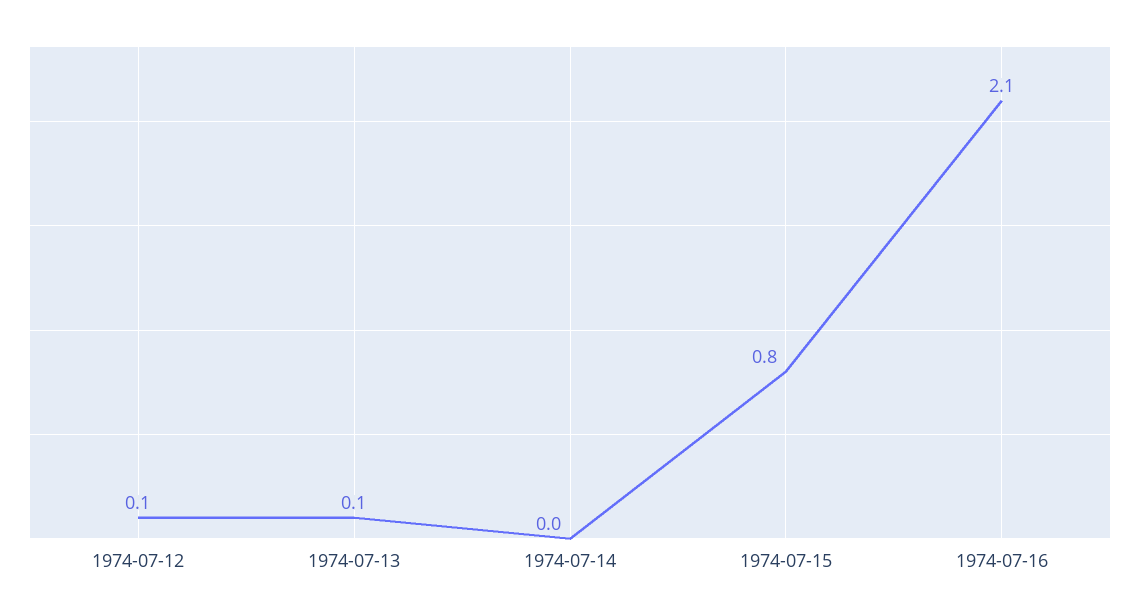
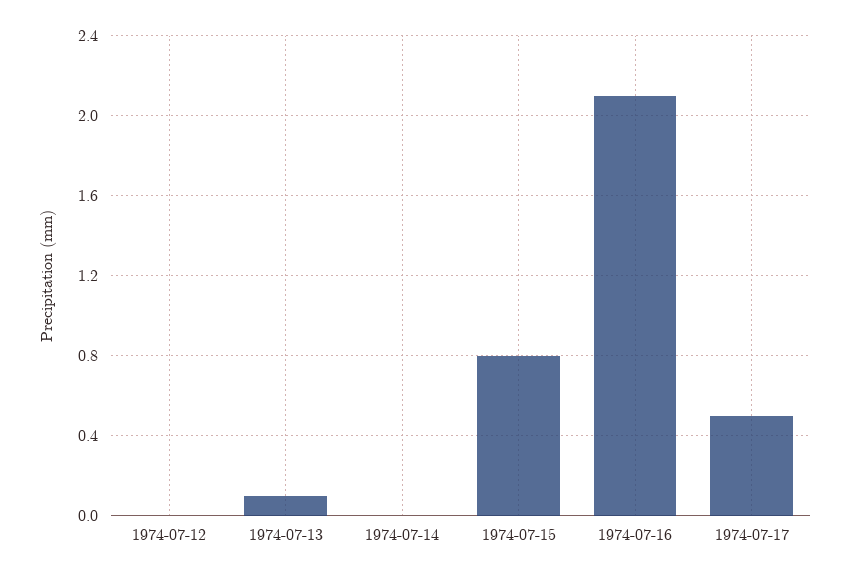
1974-07-12: 0.1 -> 0
1974-07-17: none -> 0.5

